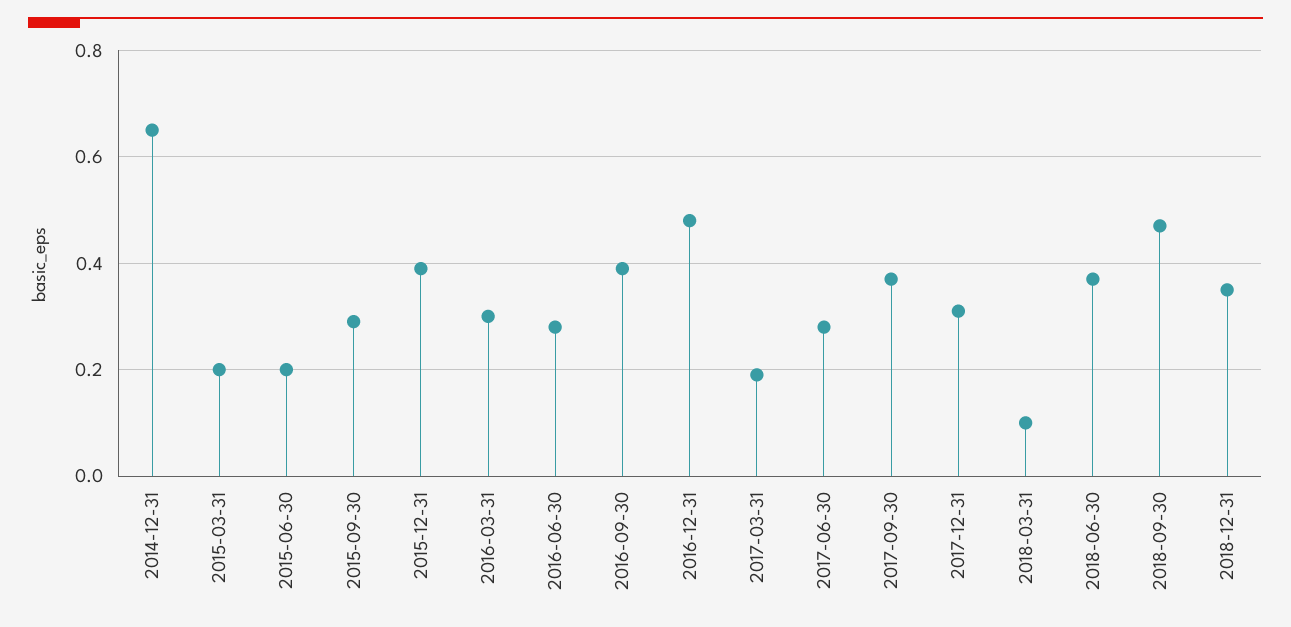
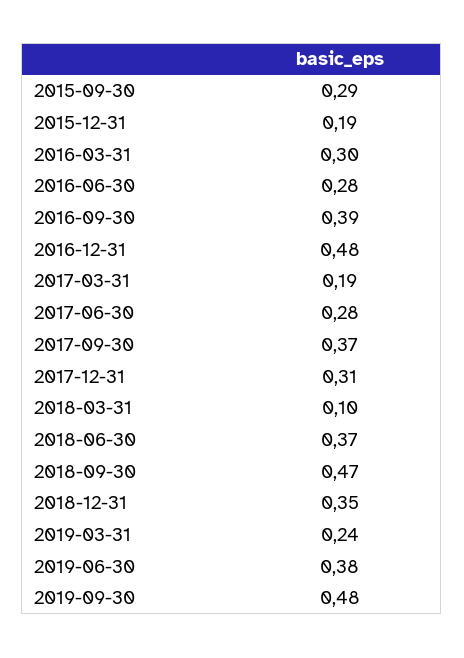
2014-12-31: 0.65 -> none
2015-03-31: 0.2 -> none
2015-06-30: 0.2 -> none
2015-12-31: 0.4 -> 0.19
2019-03-31: none -> 0.24
2019-06-30: none -> 0.38
2019-09-30: none -> 0.48

